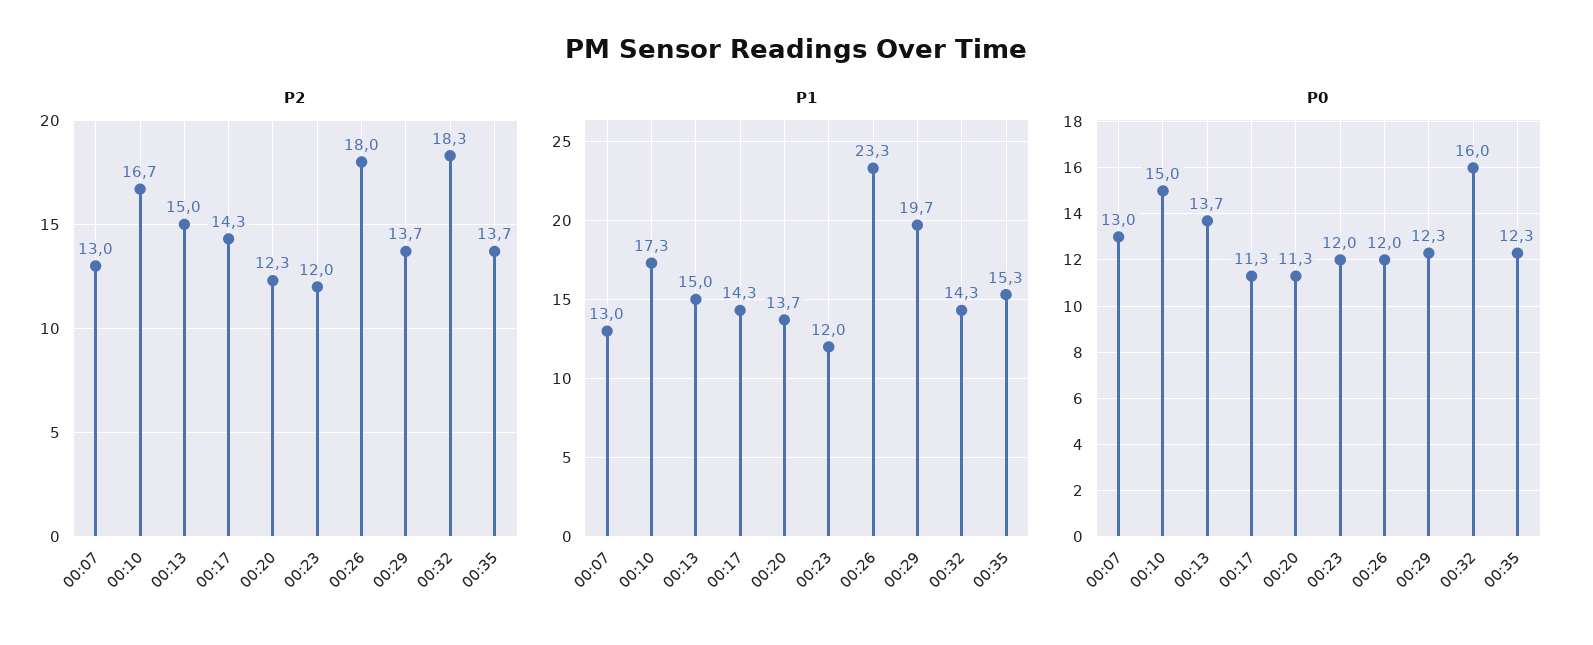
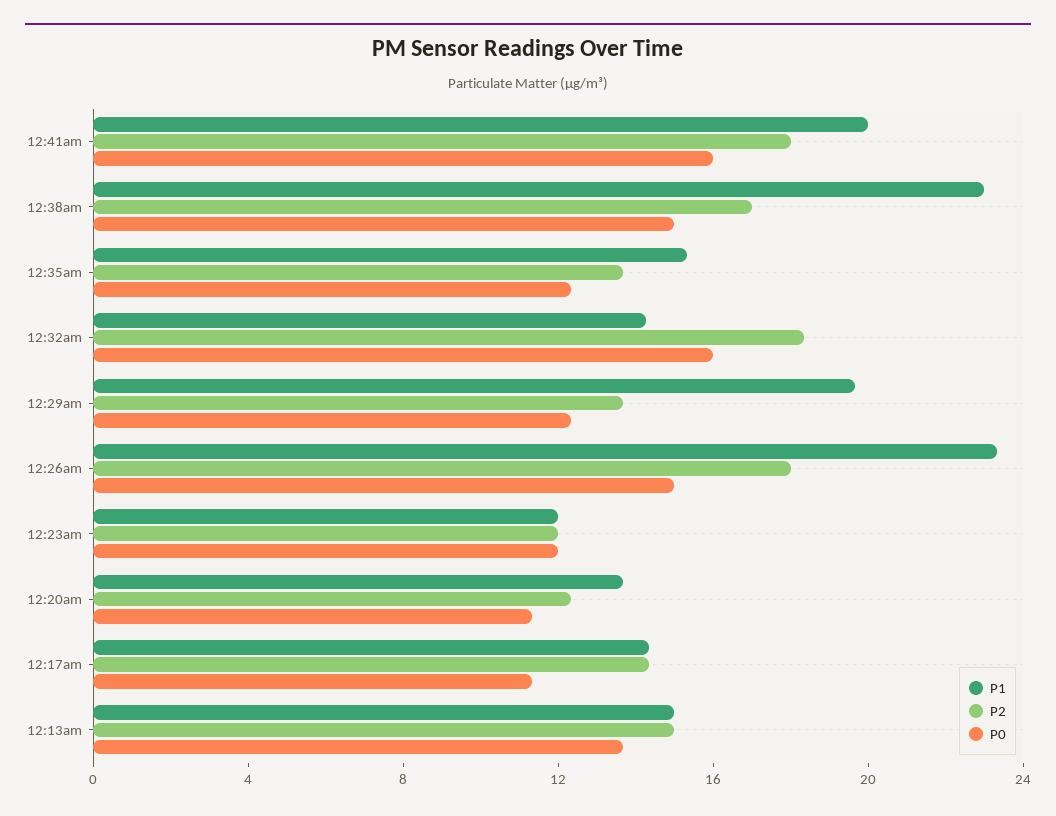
P2, 00:07: 13 -> none
P2, 00:10: 16.7 -> none
P1, 00:07: 13 -> none
P1, 00:10: 17.3 -> none
P0, 00:07: 13 -> none
P0, 00:10: 15 -> none
P0, 00:26: 12 -> 15
P1, 12:41am: none -> 20
P2, 12:41am: none -> 18
P0, 12:41am: none -> 16
P1, 12:38am: none -> 23
P2, 12:38am: none -> 17
P0, 12:38am: none -> 15

